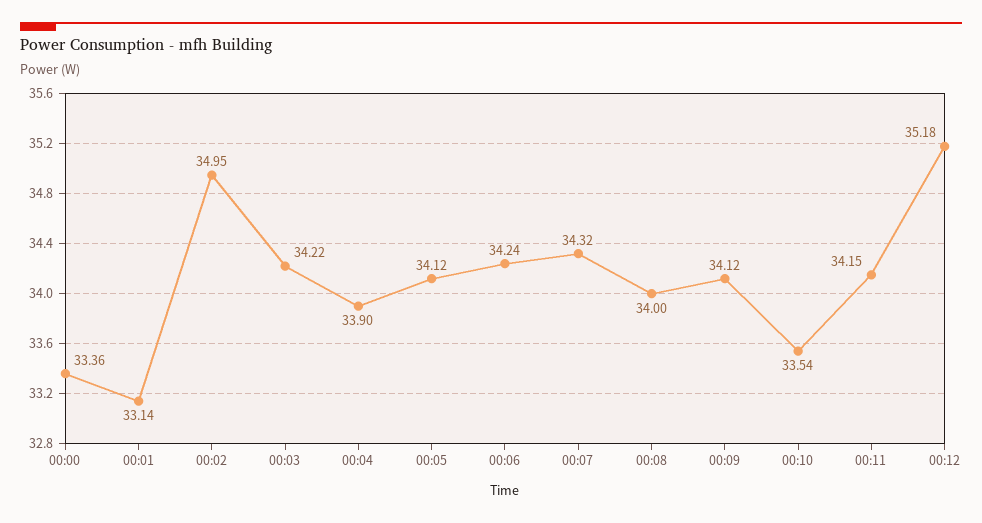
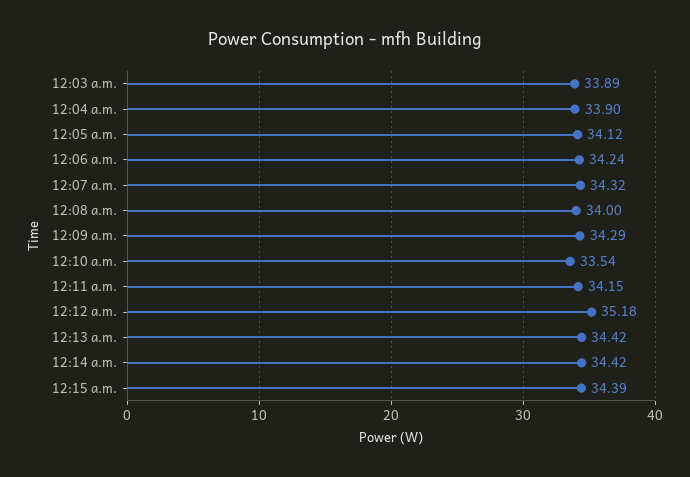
00:00: 33.36 -> none
00:01: 33.14 -> none
00:02: 34.95 -> none
00:03: 34.22 -> 33.89
00:09: 34.12 -> 34.29
12:13 a.m.: none -> 34.42
12:14 a.m.: none -> 34.42
12:15 a.m.: none -> 34.39

